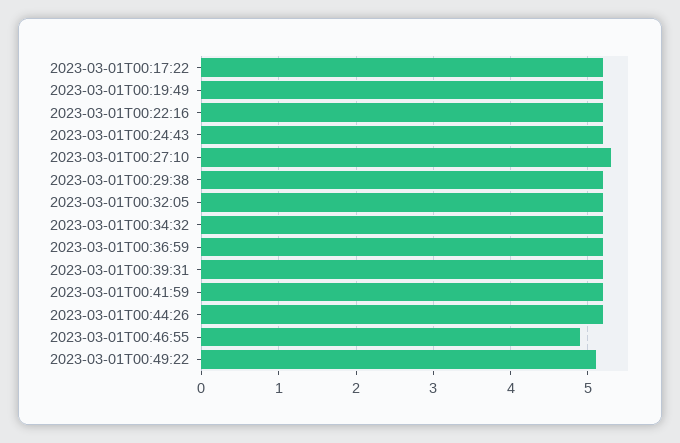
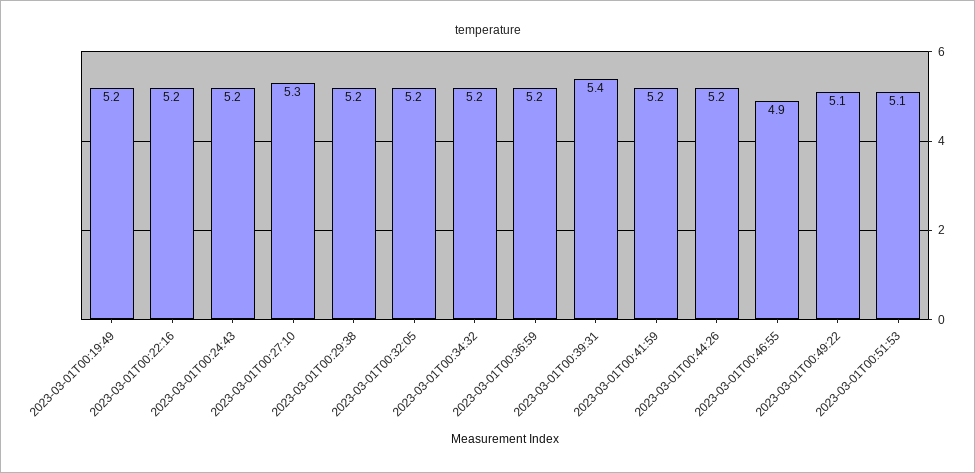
2023-03-01T00:17:22: 5.2 -> none
2023-03-01T00:39:31: 5.2 -> 5.4
2023-03-01T00:51:53: none -> 5.1

